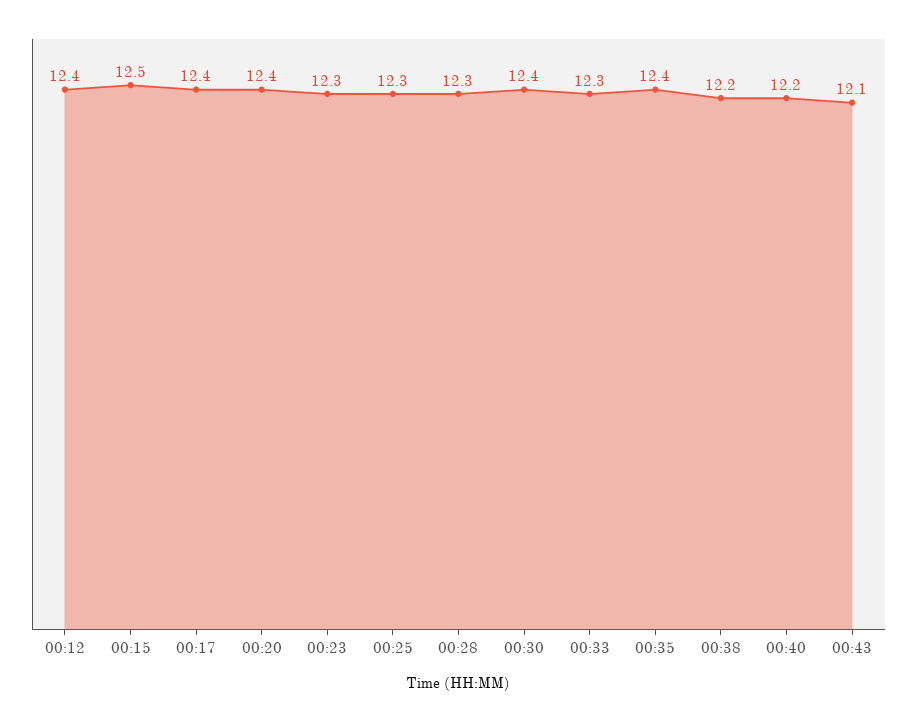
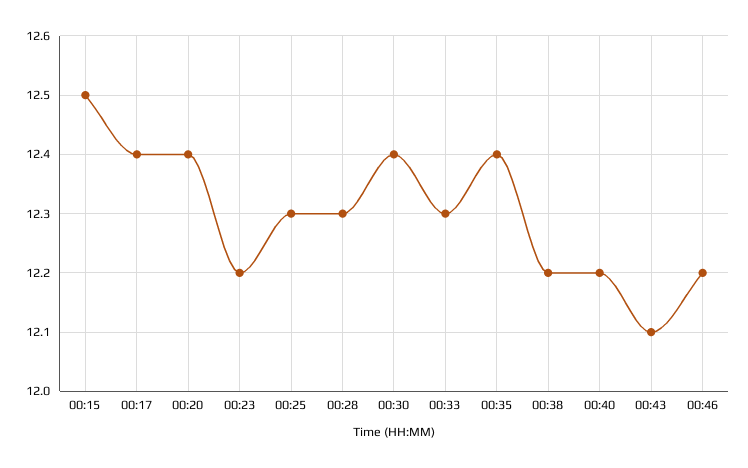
00:12: 12.4 -> none
00:23: 12.3 -> 12.2
00:46: none -> 12.2

